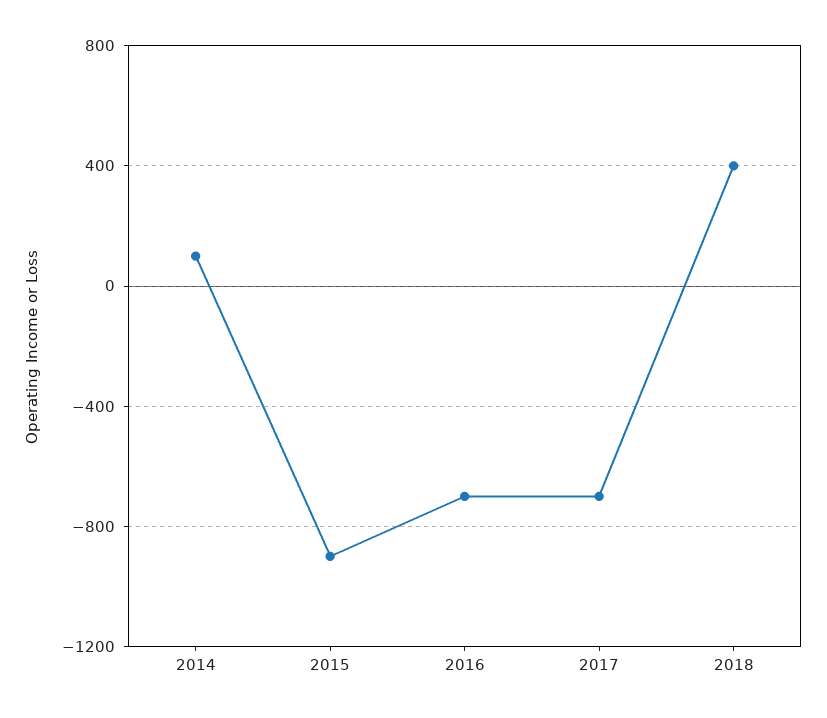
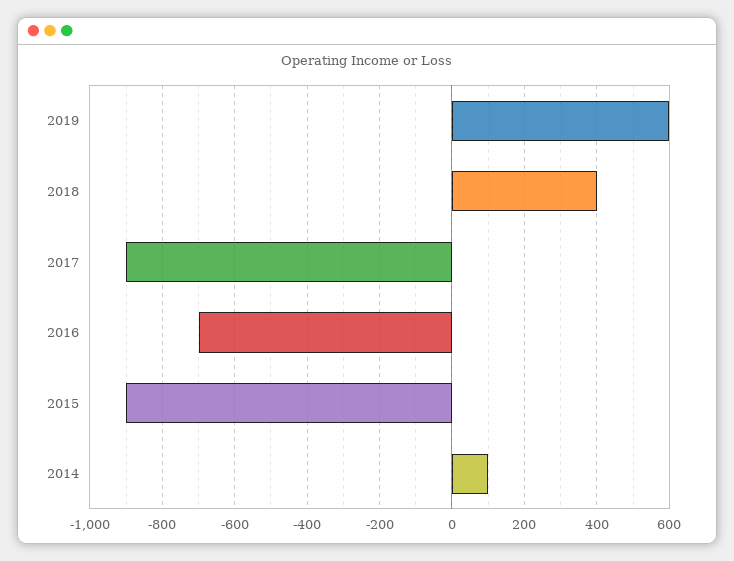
2017: -700 -> -900
2019: none -> 600

